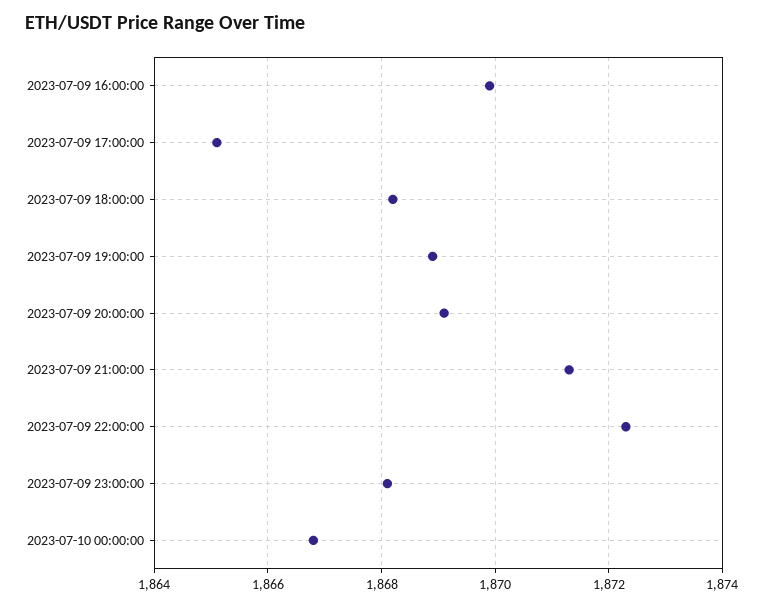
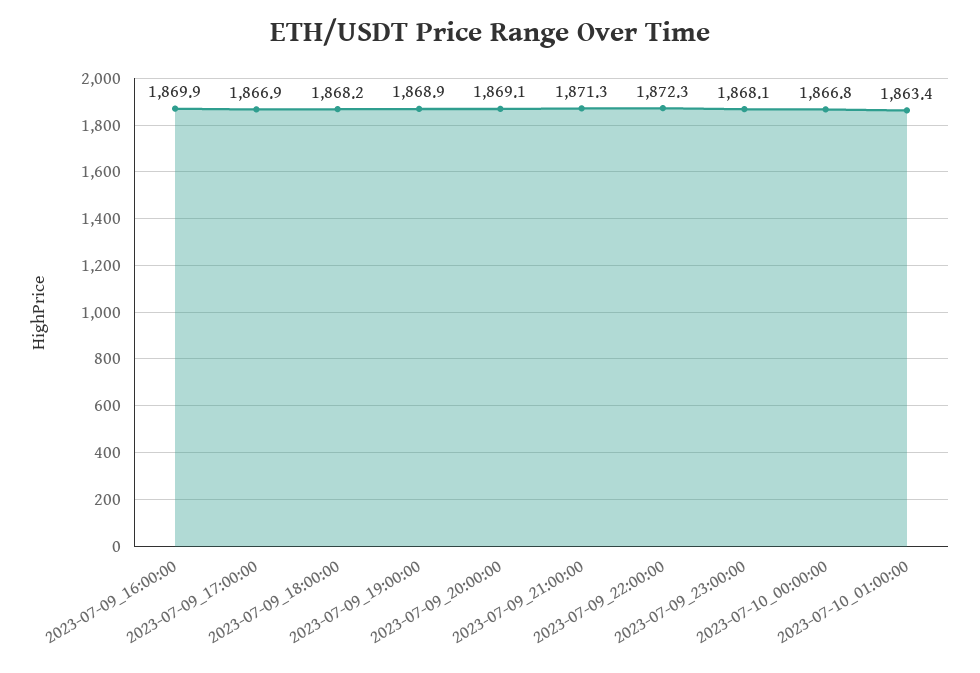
2023-07-09 17:00:00: 1865 -> 1866.9
2023-07-10_01:00:00: none -> 1863.4

